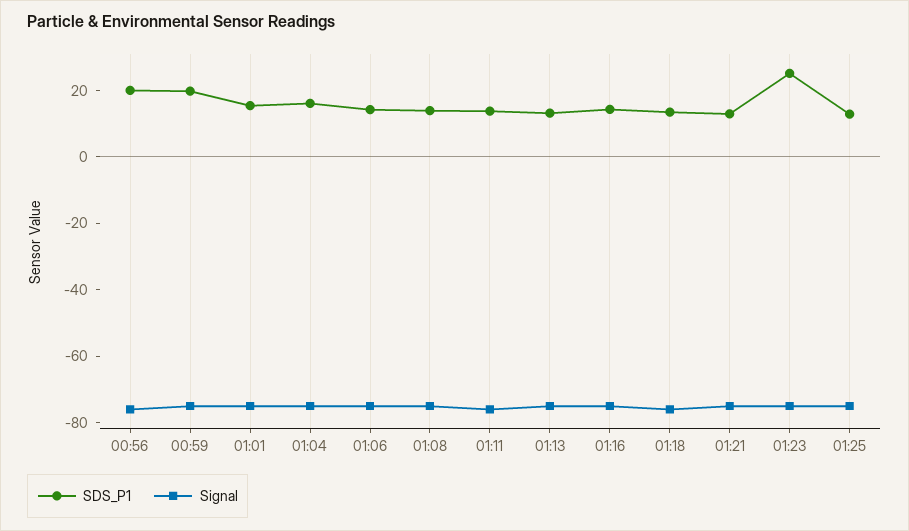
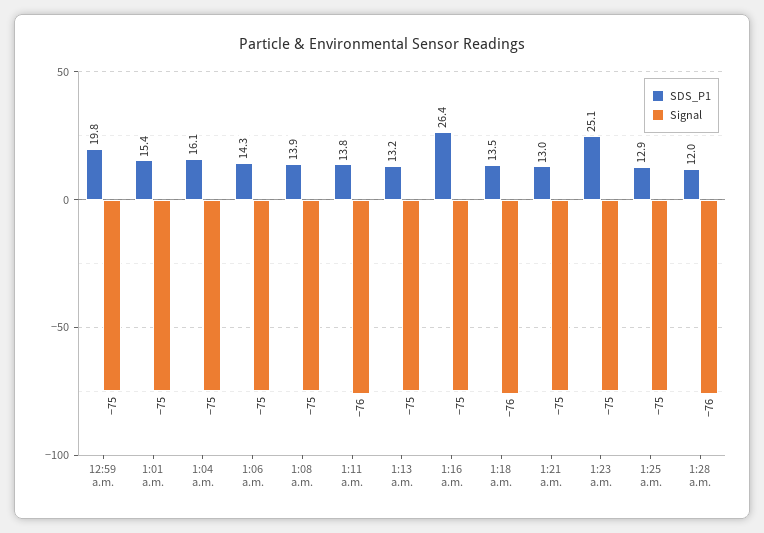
SDS_P1, 00:56: 20 -> none
Signal, 00:56: -75 -> none
SDS_P1, 01:16: 15 -> 26.4
SDS_P1, 1:28 a.m.: none -> 12
Signal, 1:28 a.m.: none -> -76

